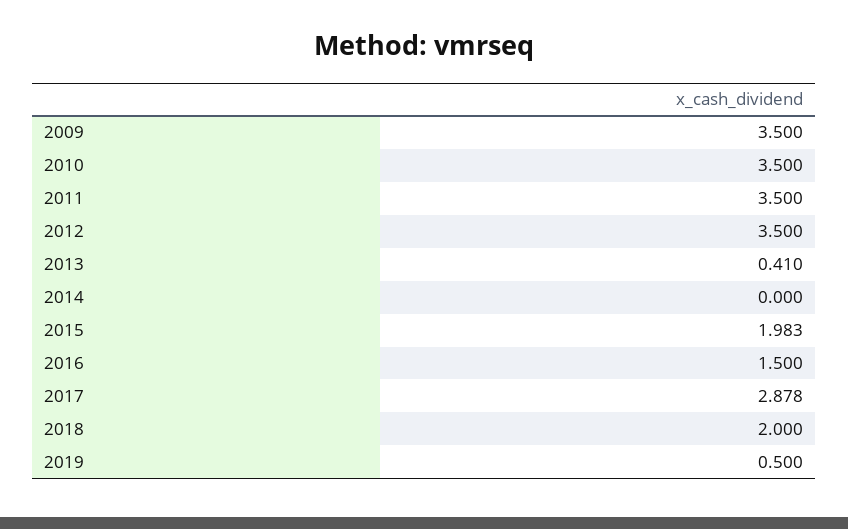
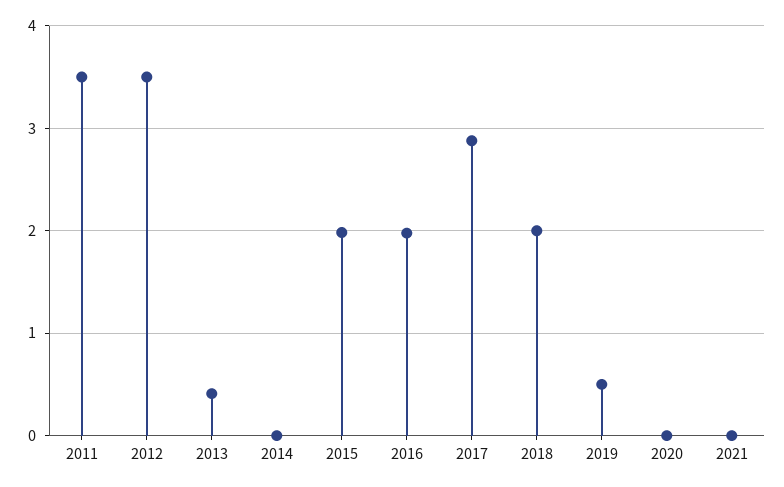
2009: 3.5 -> none
2010: 3.5 -> none
2016: 1.5 -> 2
2020: none -> 0
2021: none -> 0

